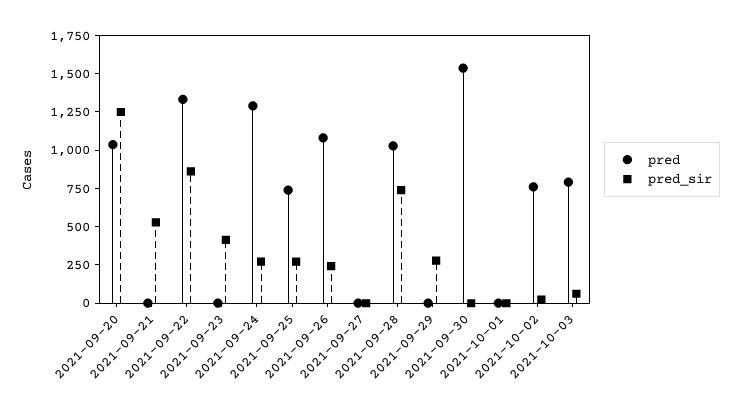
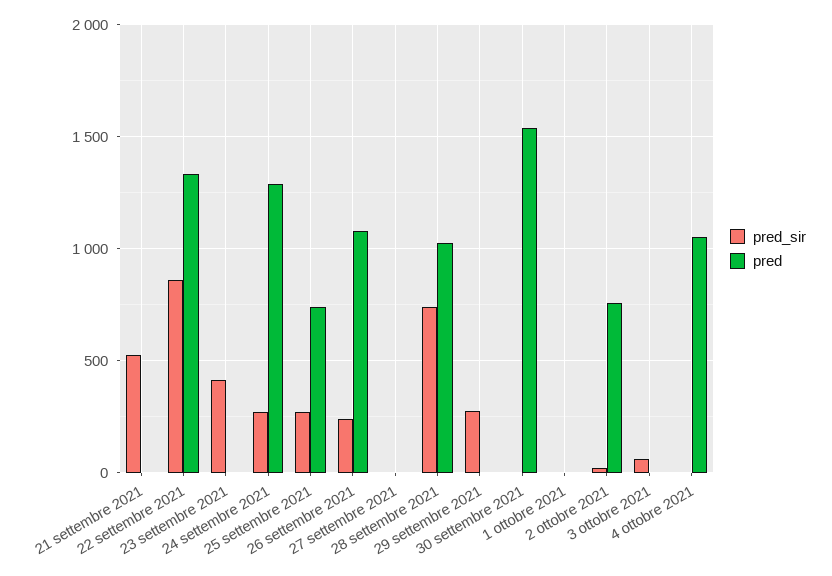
pred, 2021-09-20: 1000 -> none
pred_sir, 2021-09-20: 1250 -> none
pred, 2021-10-03: 750 -> 0
pred_sir, 4 ottobre 2021: none -> 0
pred, 4 ottobre 2021: none -> 1050

